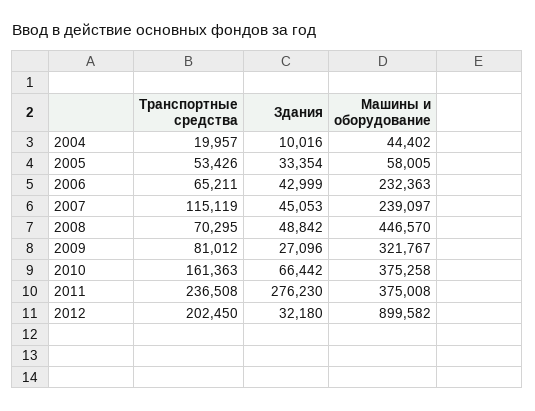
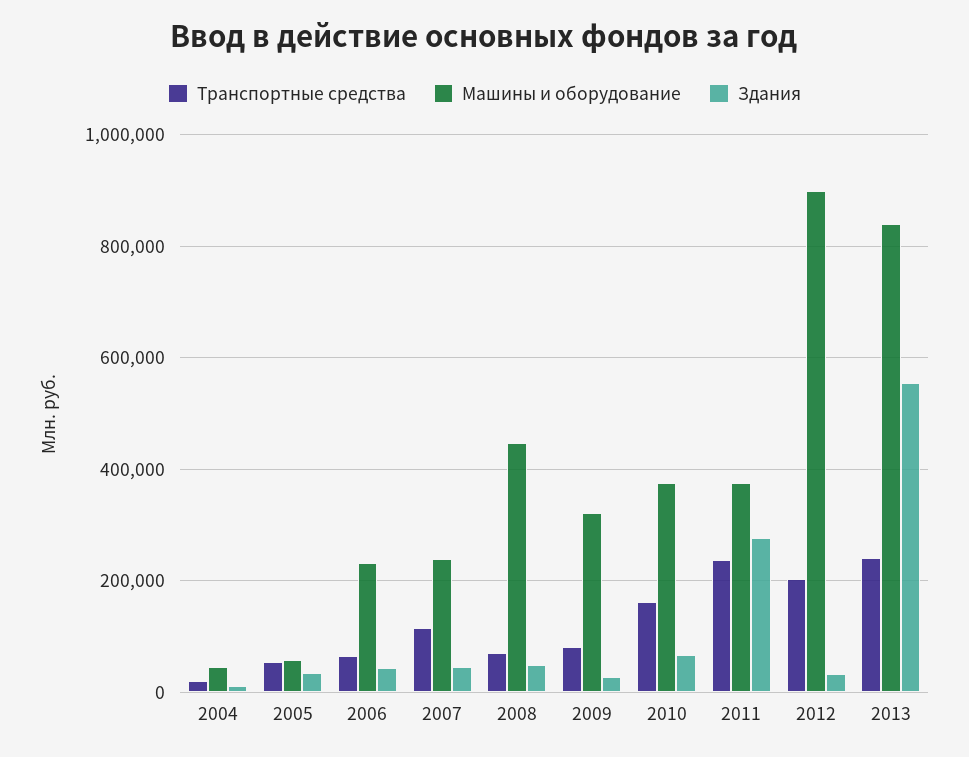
Транспортные средства, 2013: none -> 240000
Машины и оборудование, 2013: none -> 840000
Здания, 2013: none -> 560000

